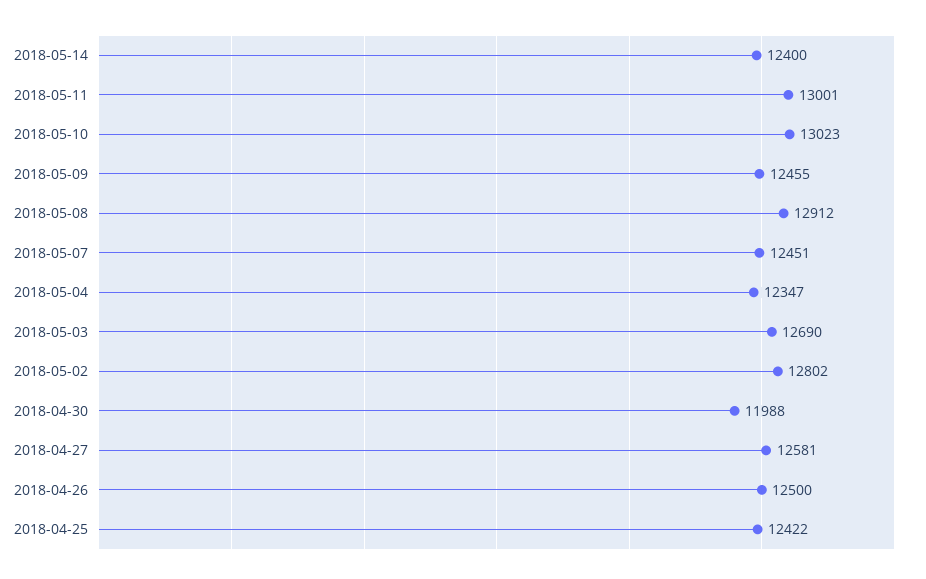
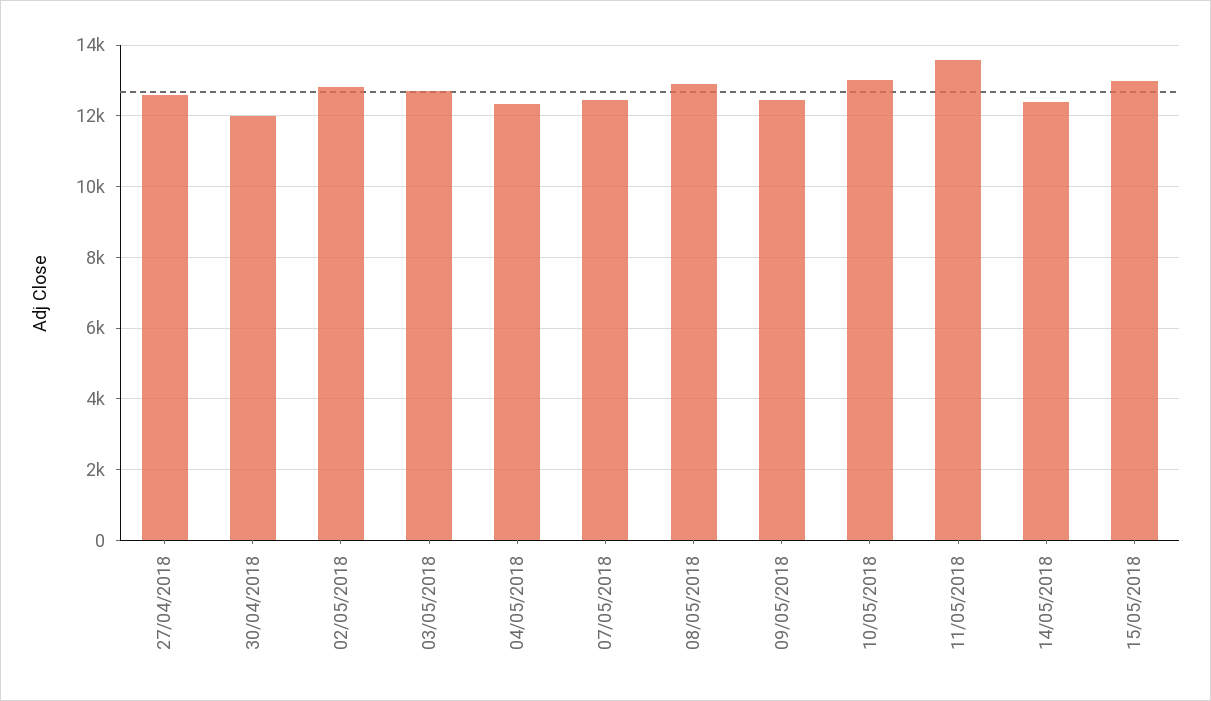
2018-05-11: 13001 -> 13600
2018-04-26: 12500 -> none
2018-04-25: 12422 -> none
15/05/2018: none -> 13000

